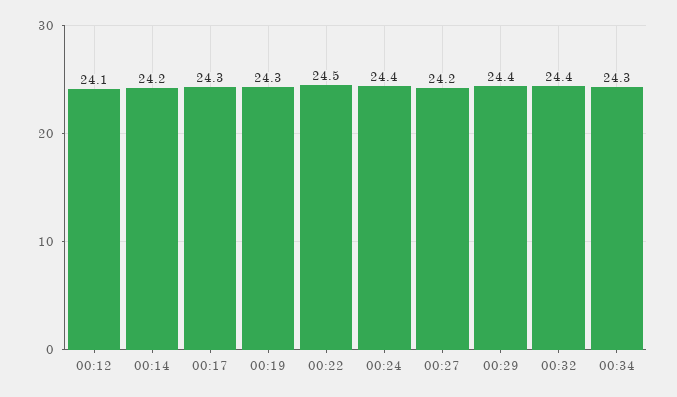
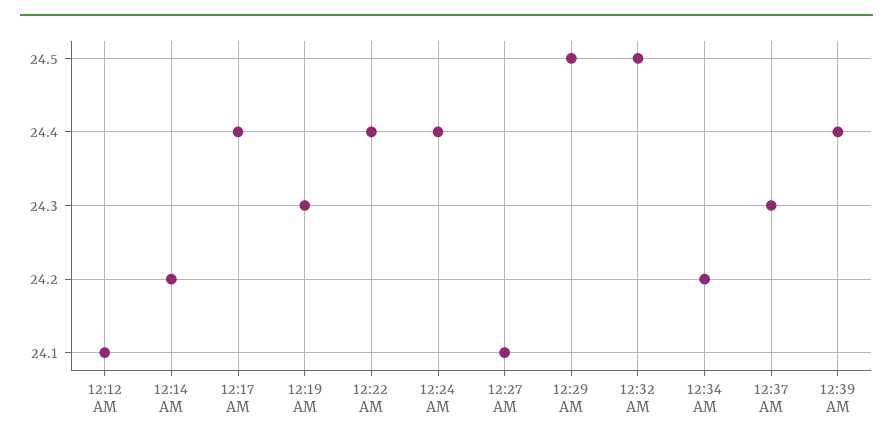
00:17: 24.3 -> 24.4
00:22: 24.5 -> 24.4
00:27: 24.2 -> 24.1
00:29: 24.4 -> 24.5
00:32: 24.4 -> 24.5
00:34: 24.3 -> 24.2
12:37 AM: none -> 24.3
12:39 AM: none -> 24.4

